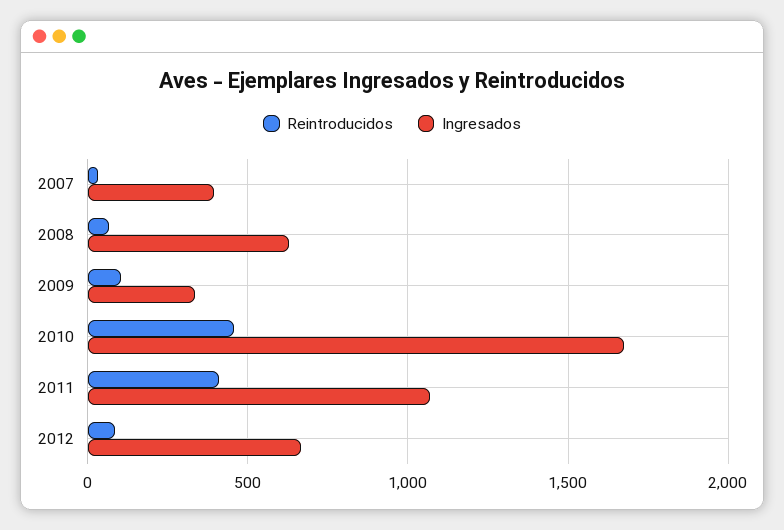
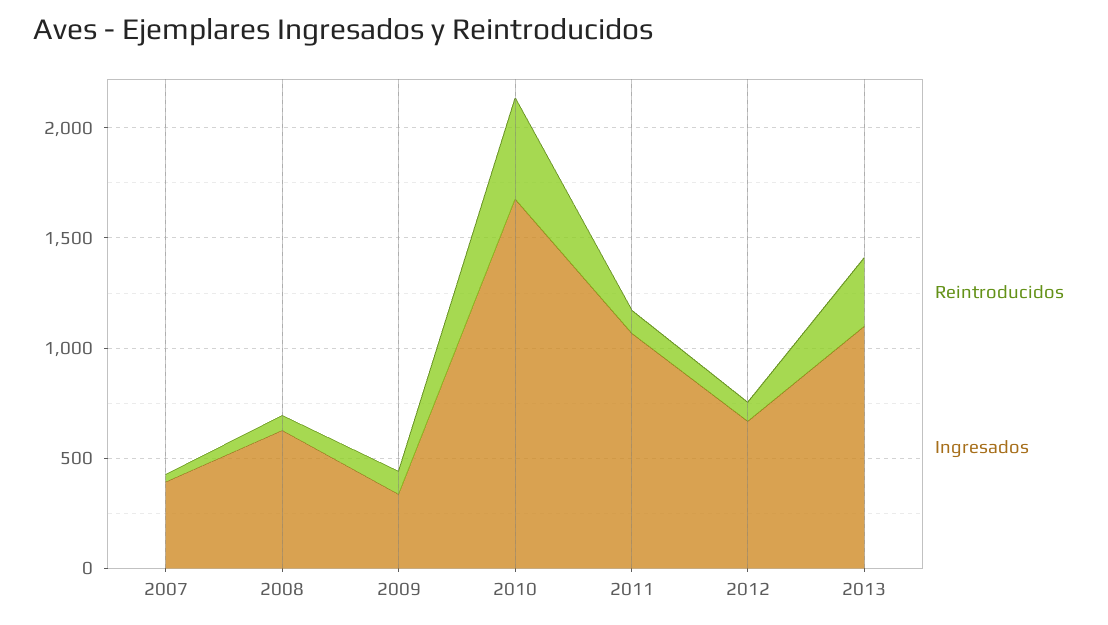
Reintroducidos, 2011: 400 -> 100
Reintroducidos, 2013: none -> 300
Ingresados, 2013: none -> 1100

